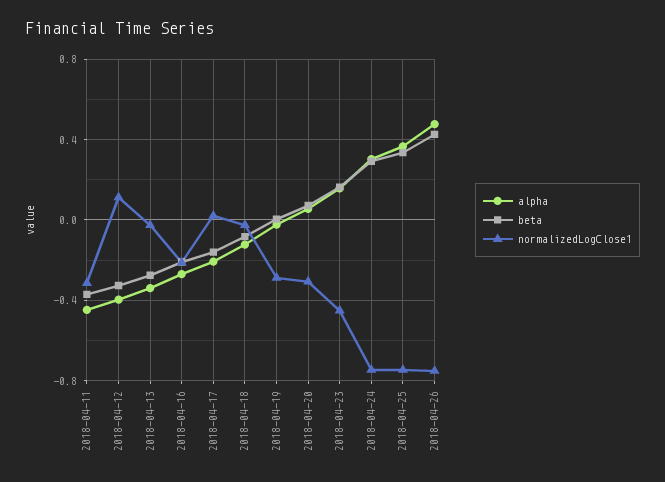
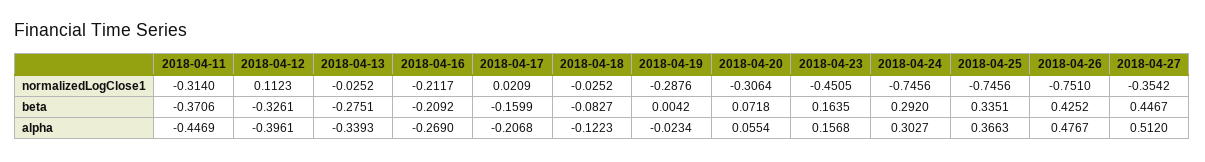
normalizedLogClose1, 2018-04-27: none -> -0.3542
beta, 2018-04-27: none -> 0.4467
alpha, 2018-04-27: none -> 0.512

